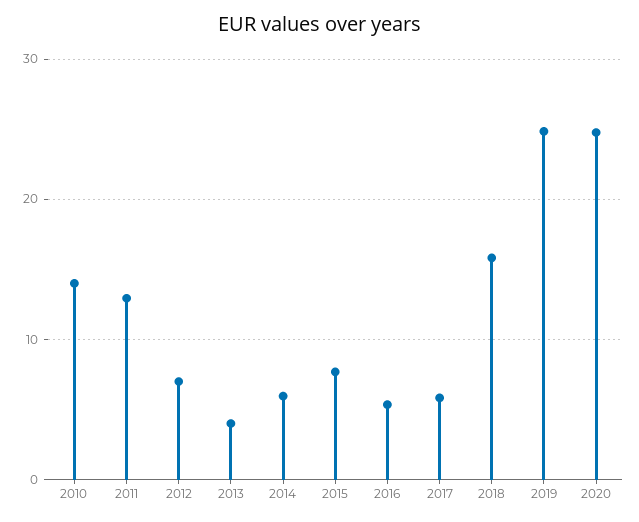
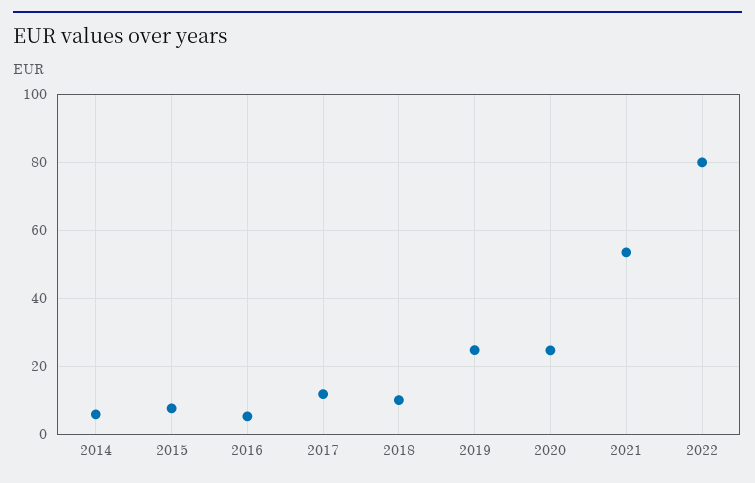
2010: 14 -> none
2011: 13 -> none
2012: 7 -> none
2013: 4 -> none
2017: 6 -> 12
2018: 16 -> 10
2021: none -> 54
2022: none -> 80

